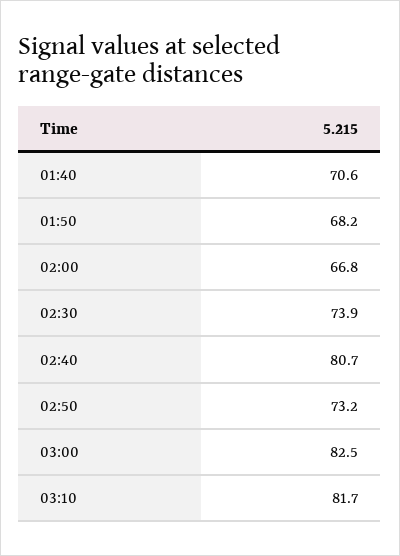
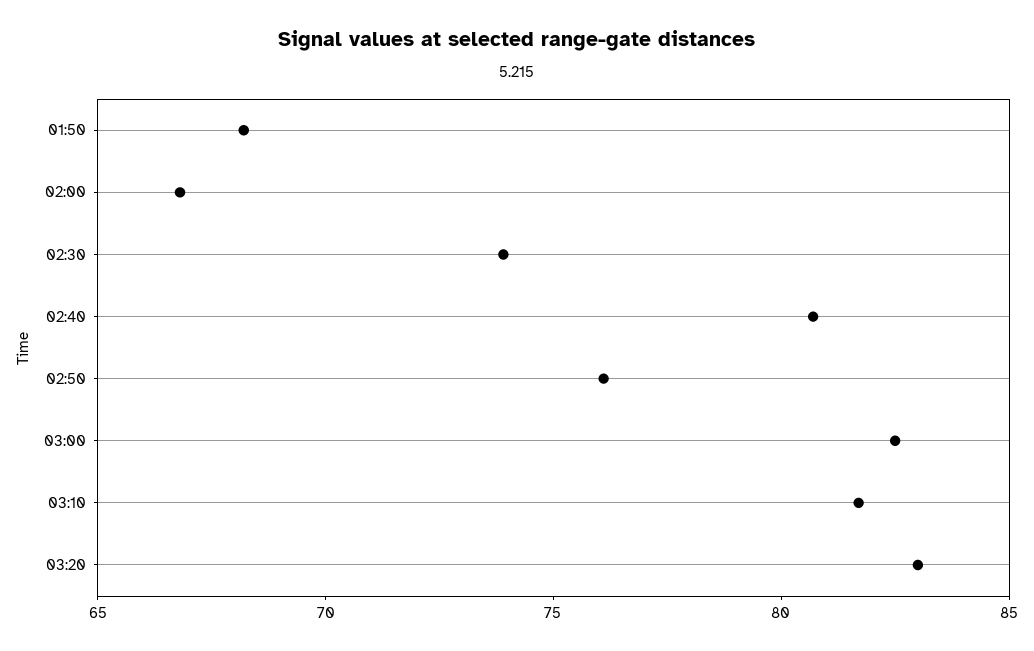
01:40: 70.6 -> none
02:50: 73.2 -> 76
03:20: none -> 83

